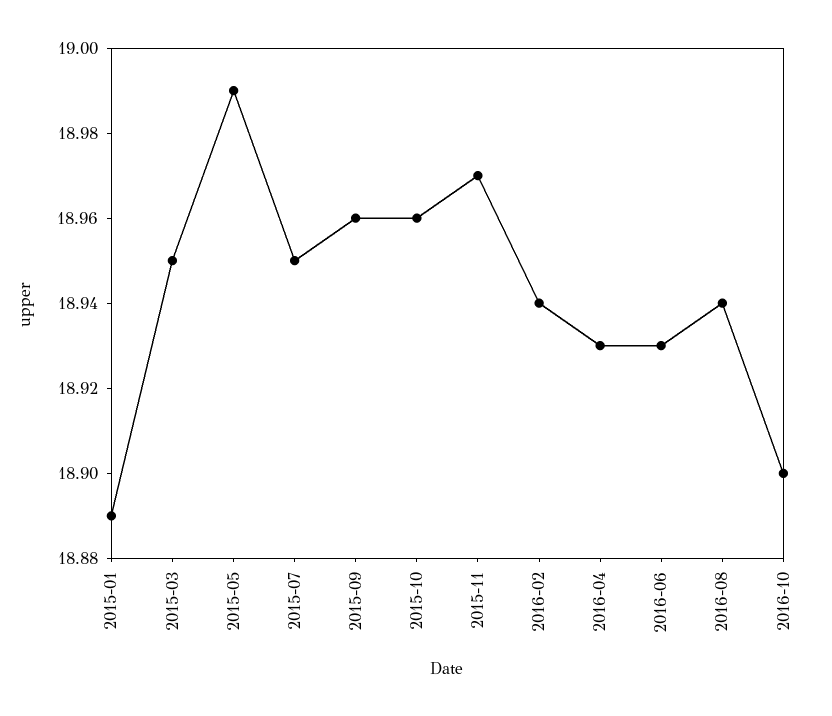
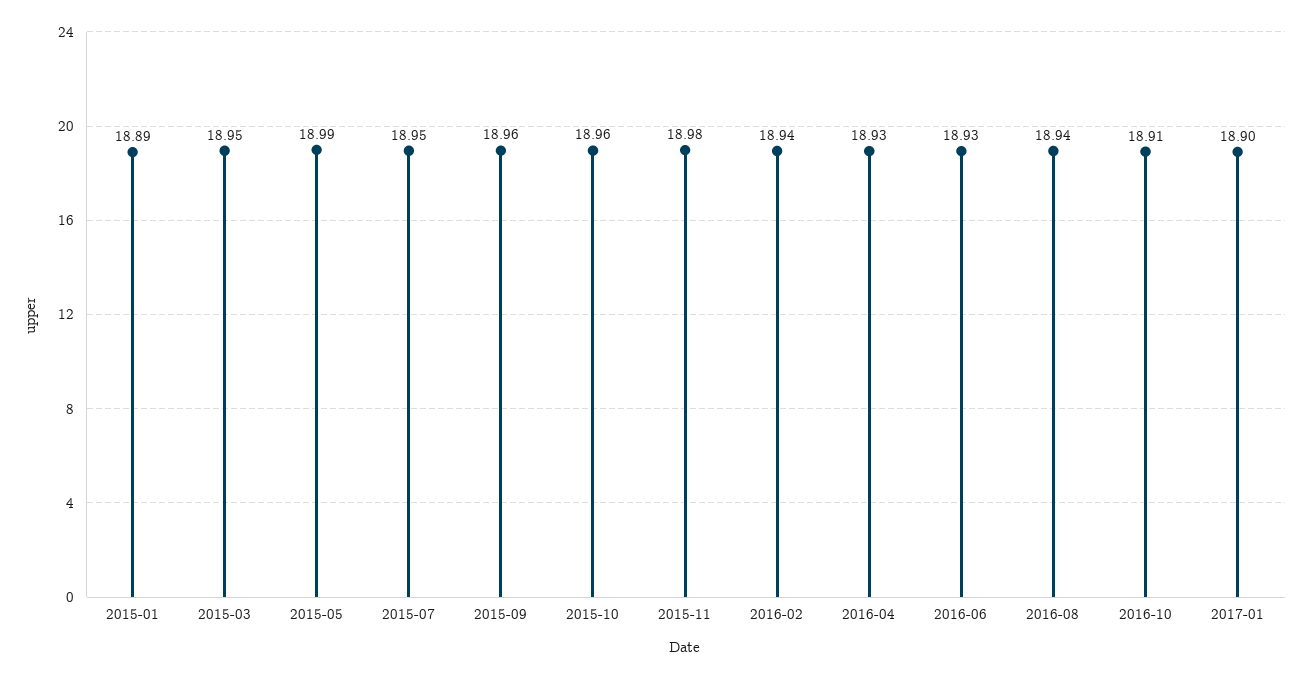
2015-11: 18.97 -> 18.98
2016-10: 18.9 -> 18.91
2017-01: none -> 18.9

